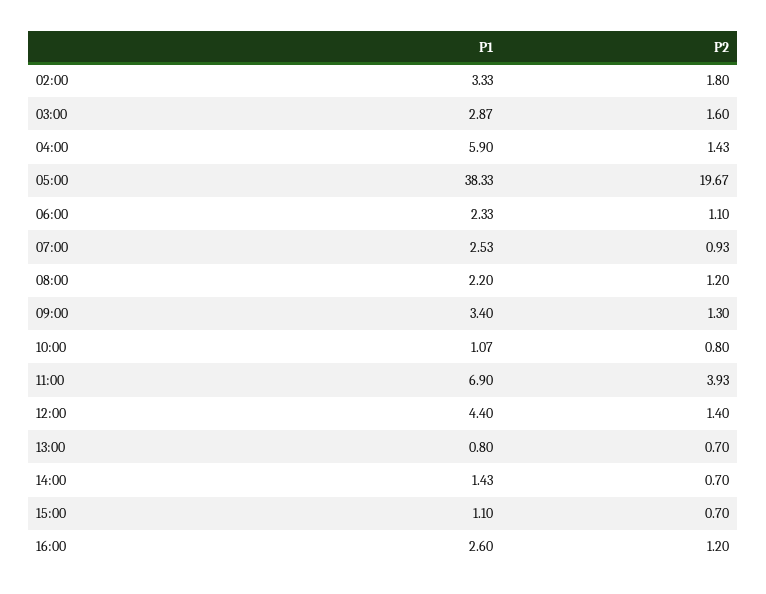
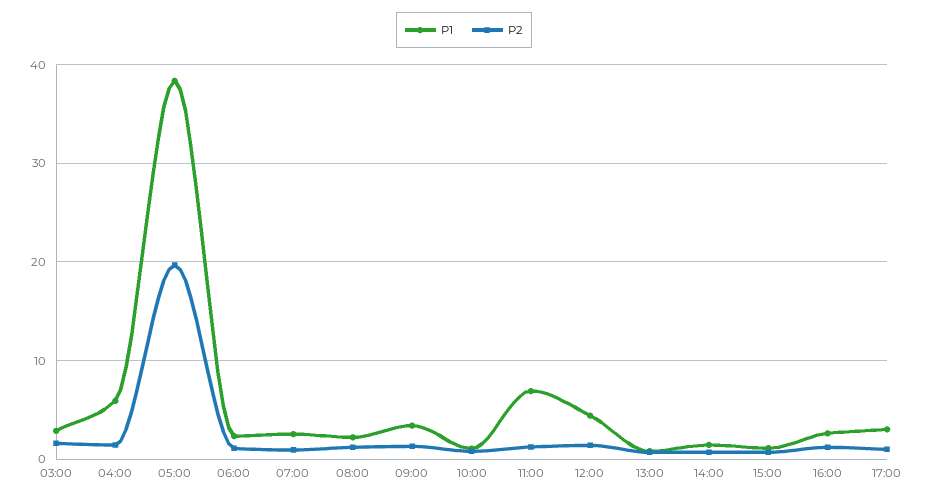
P1, 02:00: 3.33 -> none
P2, 02:00: 1.8 -> none
P2, 11:00: 3.93 -> 1
P1, 17:00: none -> 3
P2, 17:00: none -> 1

